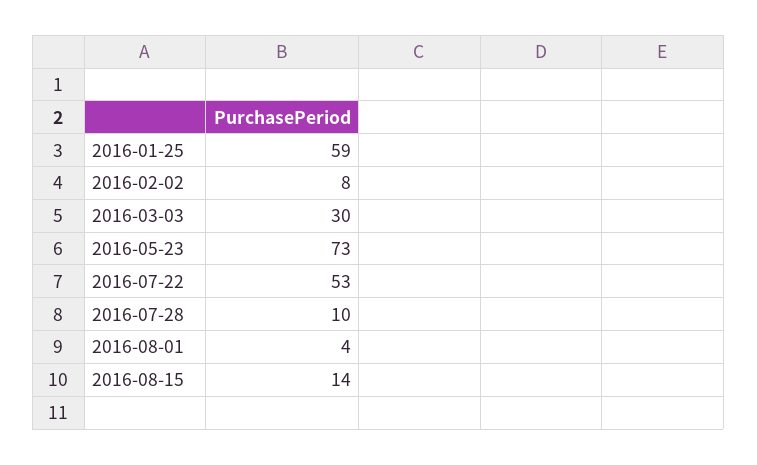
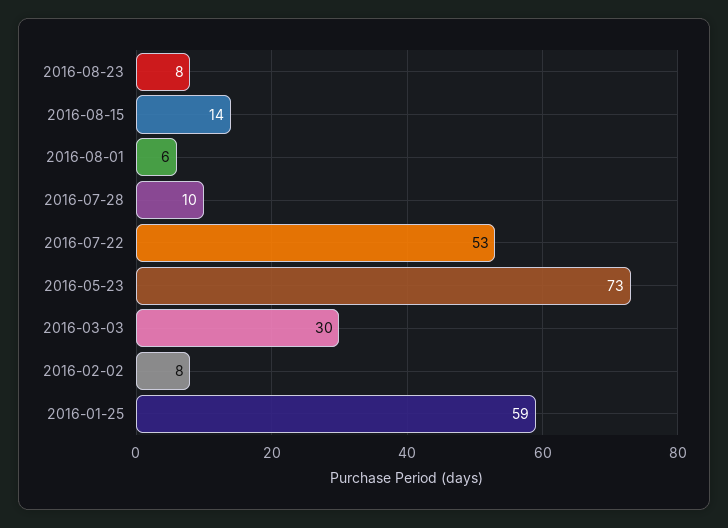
2016-08-01: 4 -> 6
2016-08-23: none -> 8

